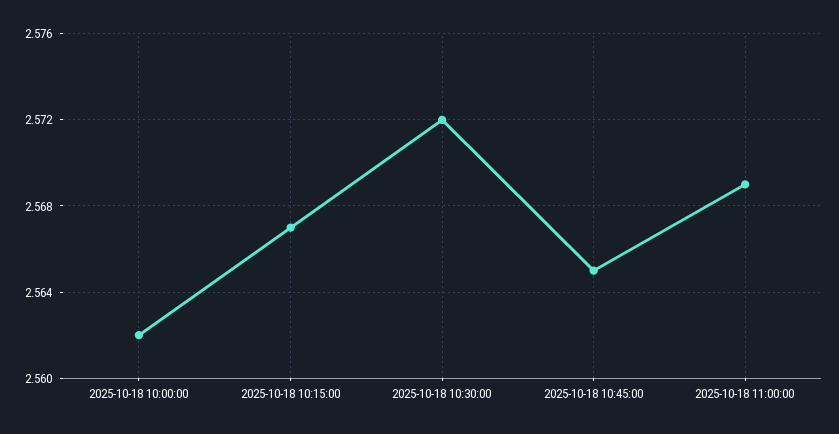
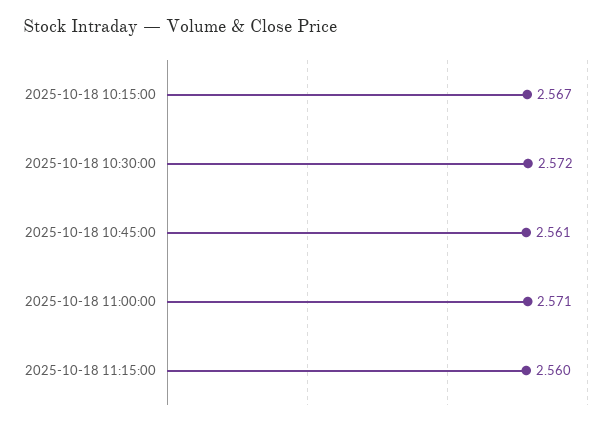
2025-10-18 10:00:00: 2.562 -> none
2025-10-18 10:45:00: 2.565 -> 2.561
2025-10-18 11:00:00: 2.569 -> 2.571
2025-10-18 11:15:00: none -> 2.56

